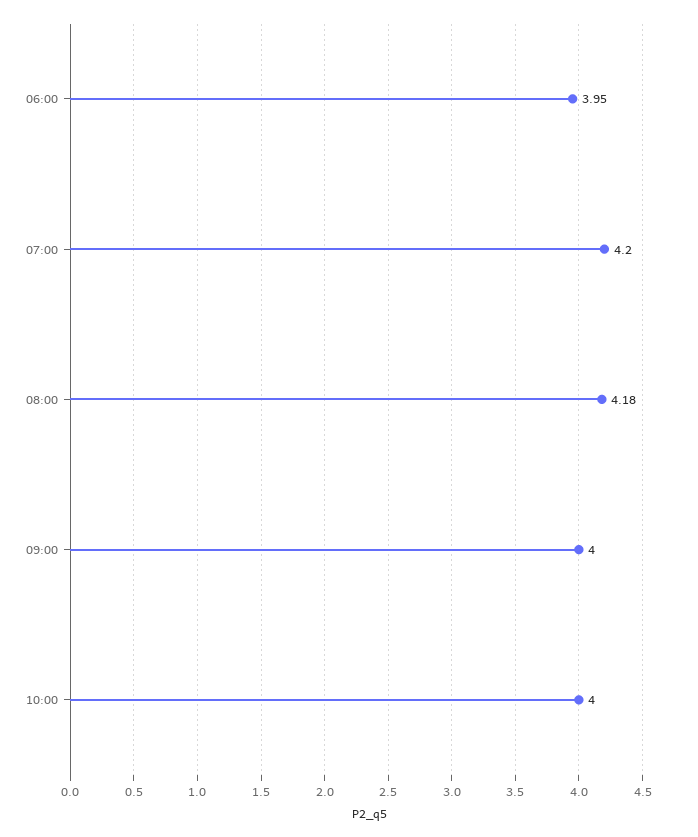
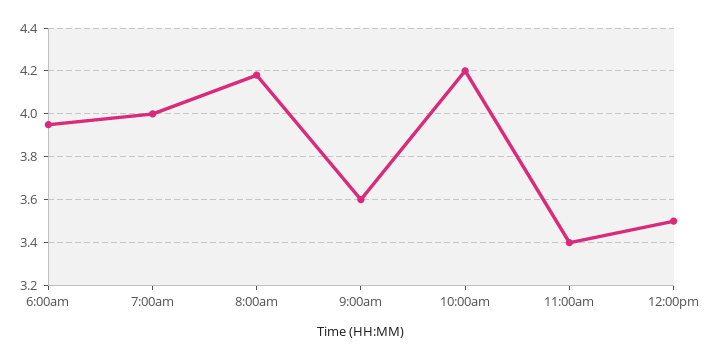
07:00: 4.2 -> 4
09:00: 4 -> 3.6
10:00: 4 -> 4.2
11:00am: none -> 3.4
12:00pm: none -> 3.5

